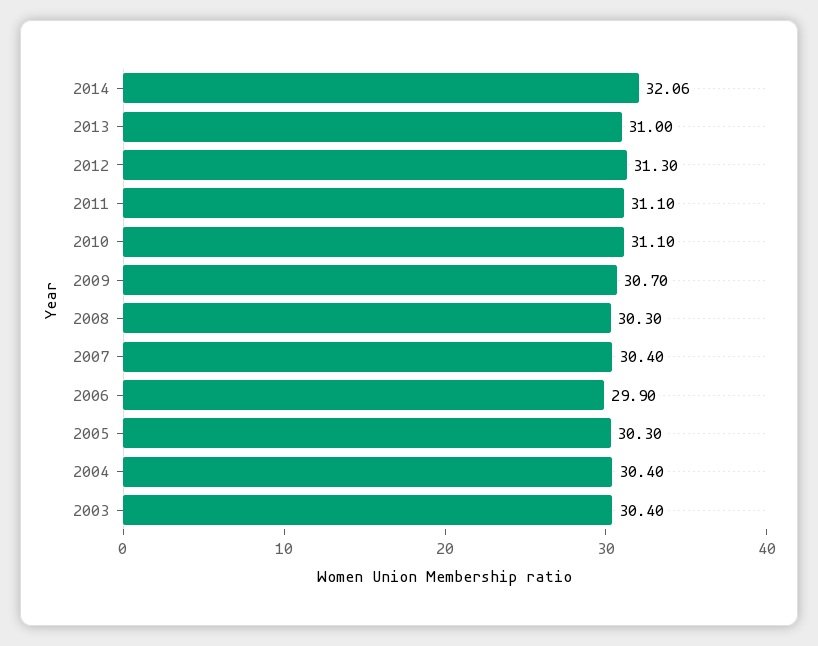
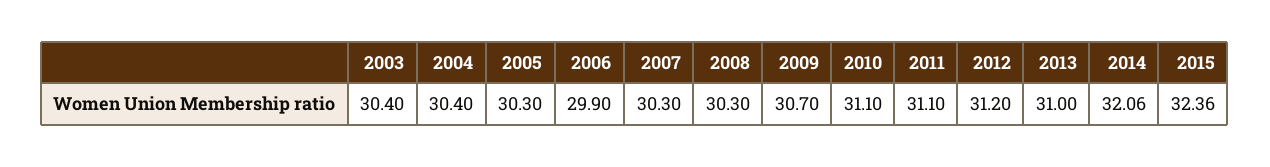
2012: 31.3 -> 31.2
2007: 30.4 -> 30.3
2015: none -> 32.36

